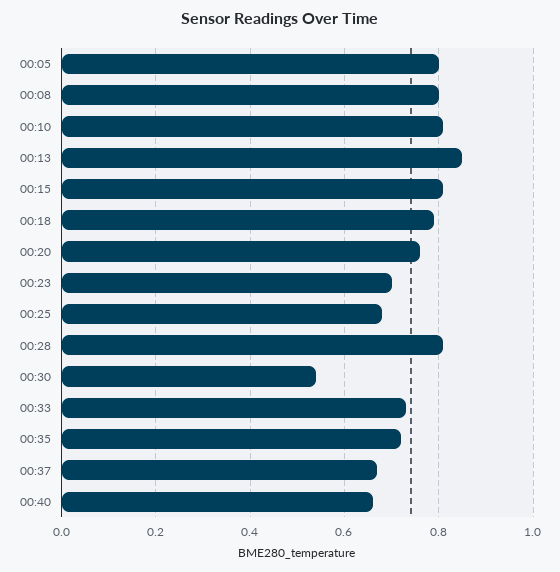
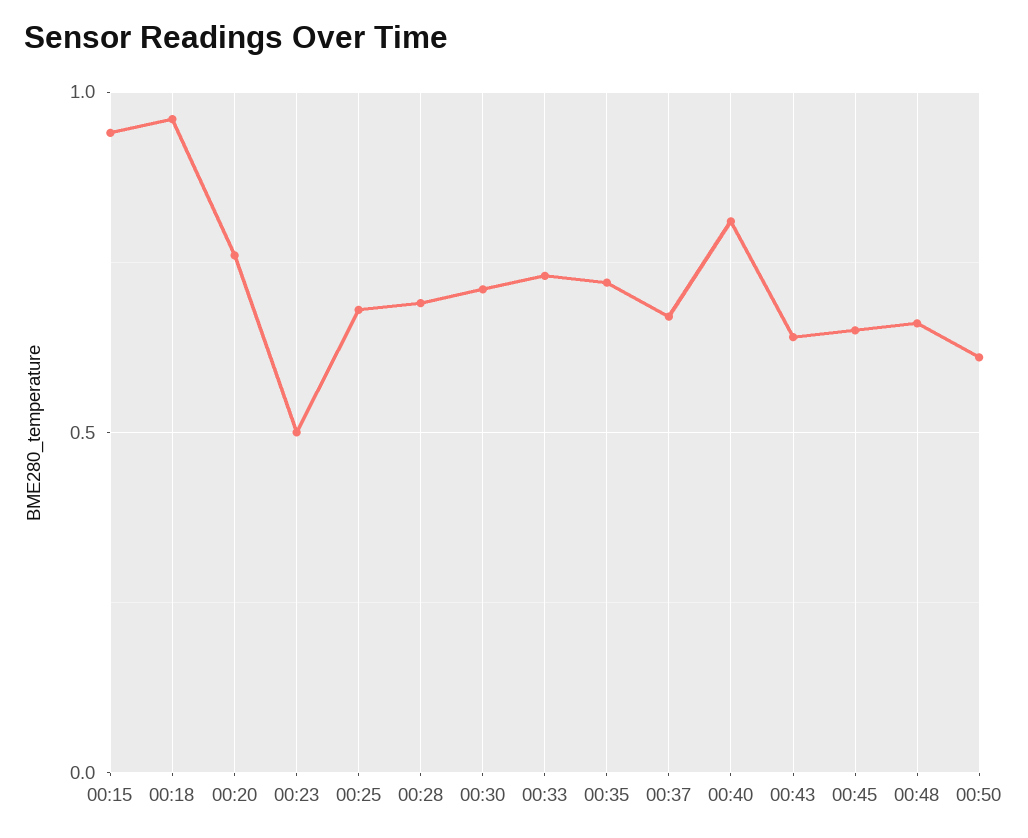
00:05: 0.8 -> none
00:08: 0.8 -> none
00:10: 0.8 -> none
00:13: 0.85 -> none
00:15: 0.8 -> 0.95
00:18: 0.8 -> 0.95
00:23: 0.7 -> 0.5
00:28: 0.8 -> 0.7
00:30: 0.55 -> 0.7
00:40: 0.65 -> 0.8
00:43: none -> 0.65
00:45: none -> 0.65
00:48: none -> 0.65
00:50: none -> 0.6

